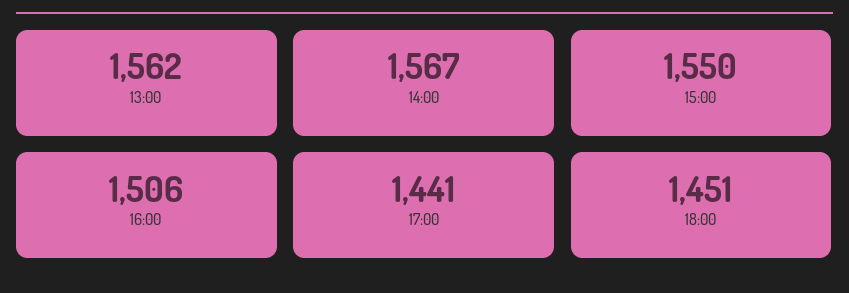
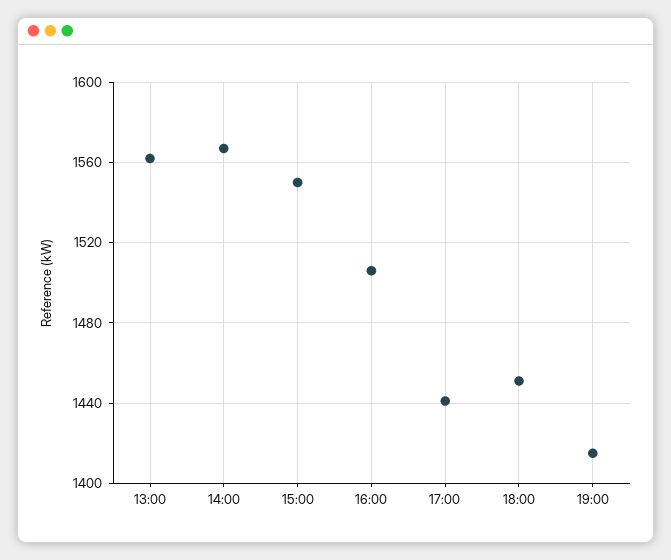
19:00: none -> 1415

